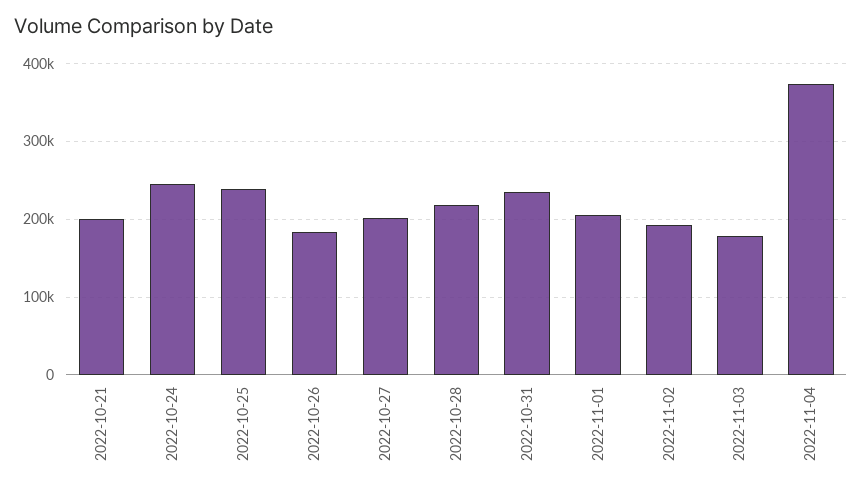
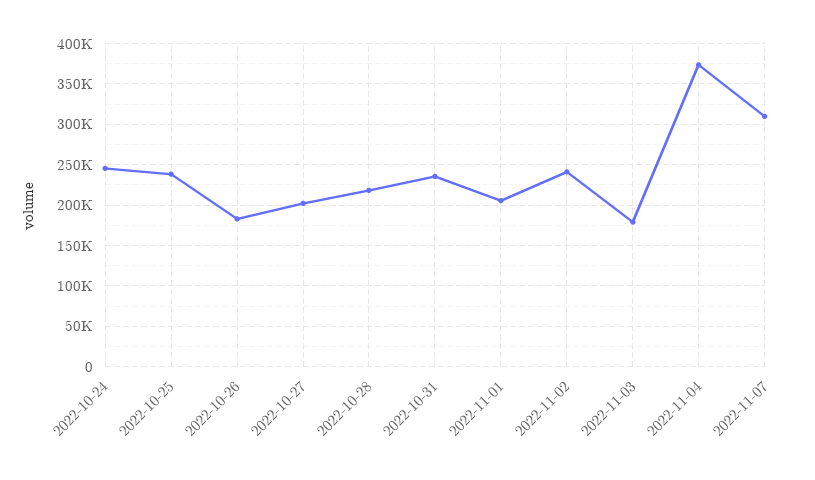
2022-10-21: 200000 -> none
2022-11-02: 190000 -> 240000
2022-11-07: none -> 310000

